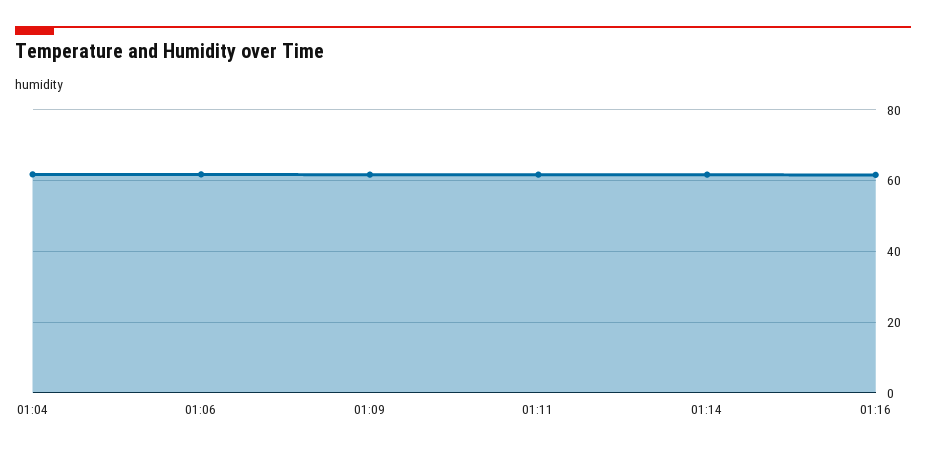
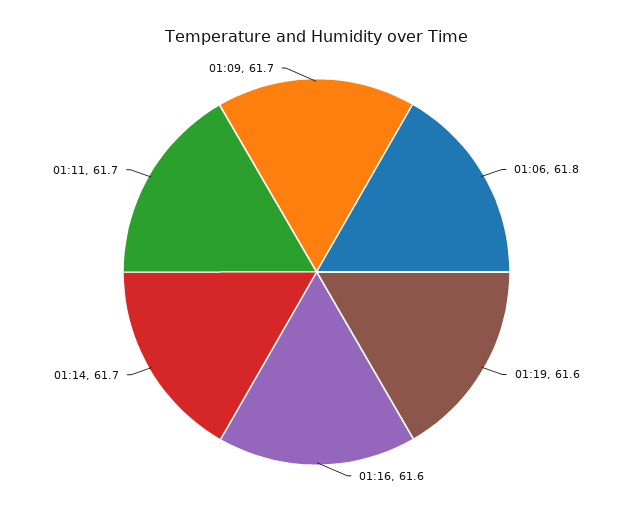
01:04: 62 -> none
01:19: none -> 61.6

